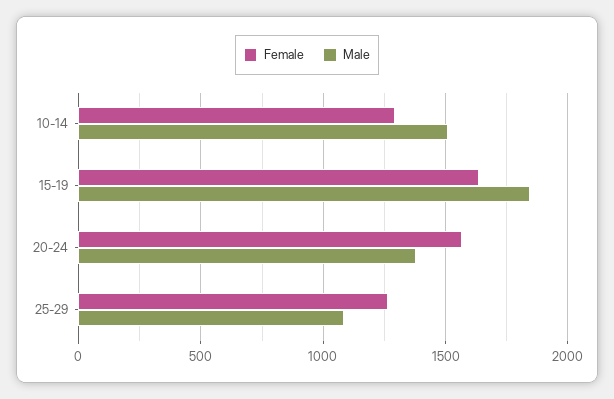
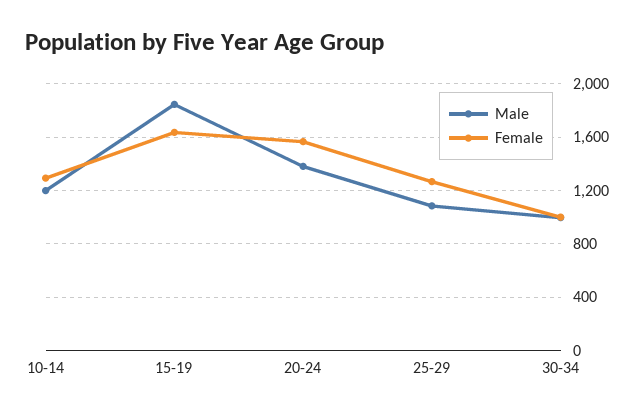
Male, 10-14: 1500 -> 1200
Male, 30-34: none -> 1000
Female, 30-34: none -> 1000

